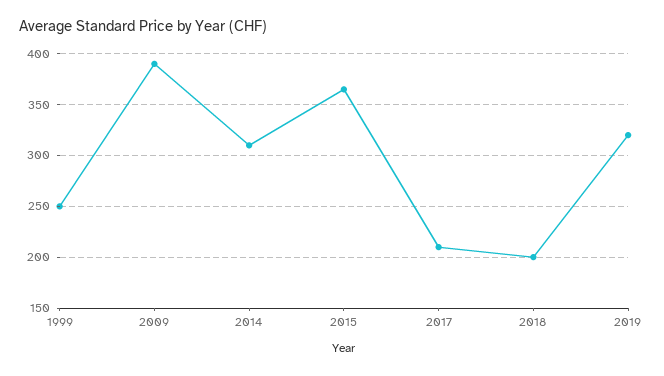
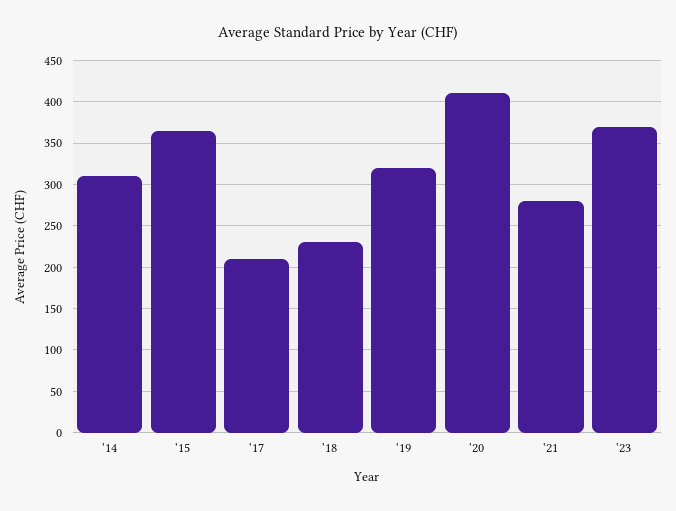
1999: 250 -> none
2009: 390 -> none
2018: 200 -> 230
'20: none -> 410
'21: none -> 280
'23: none -> 370

